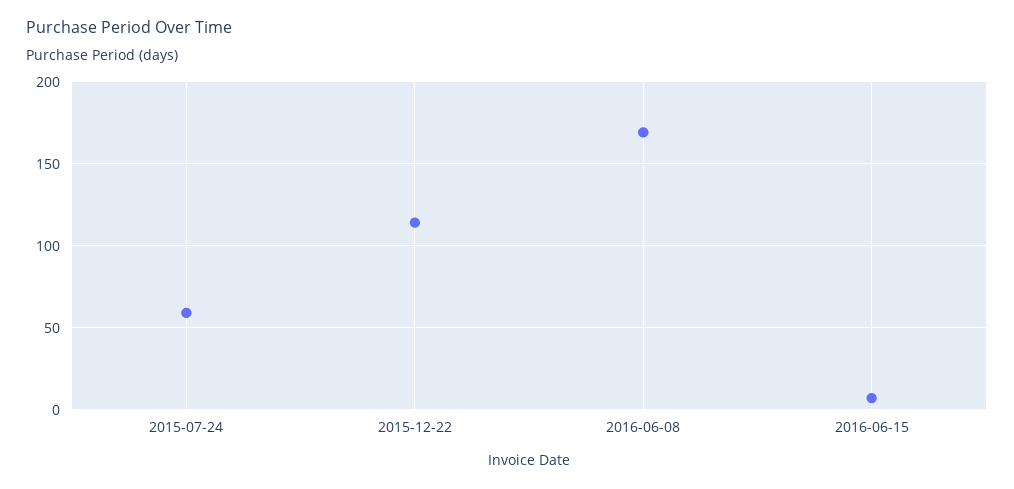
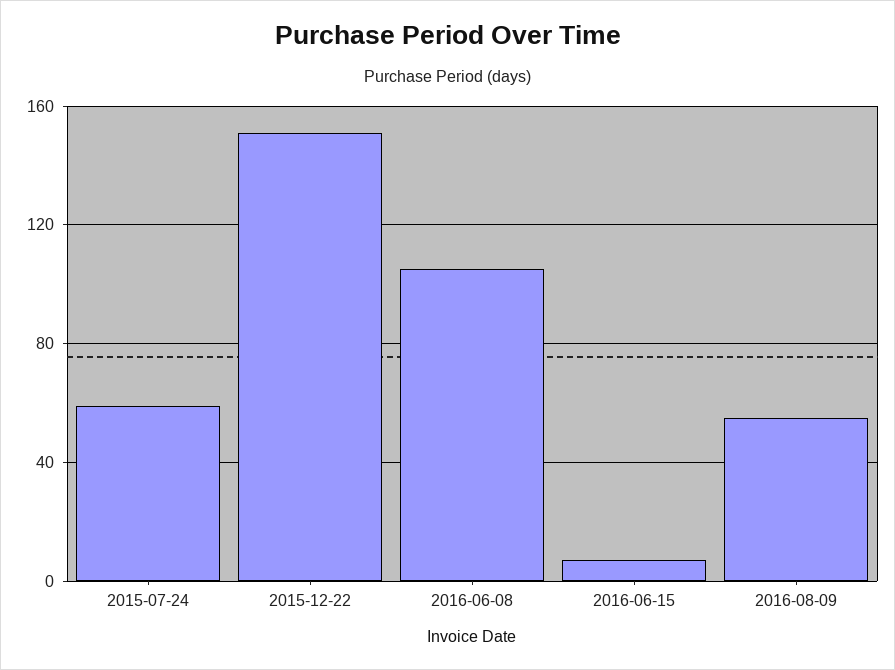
2015-12-22: 115 -> 150
2016-06-08: 170 -> 105
2016-08-09: none -> 55

